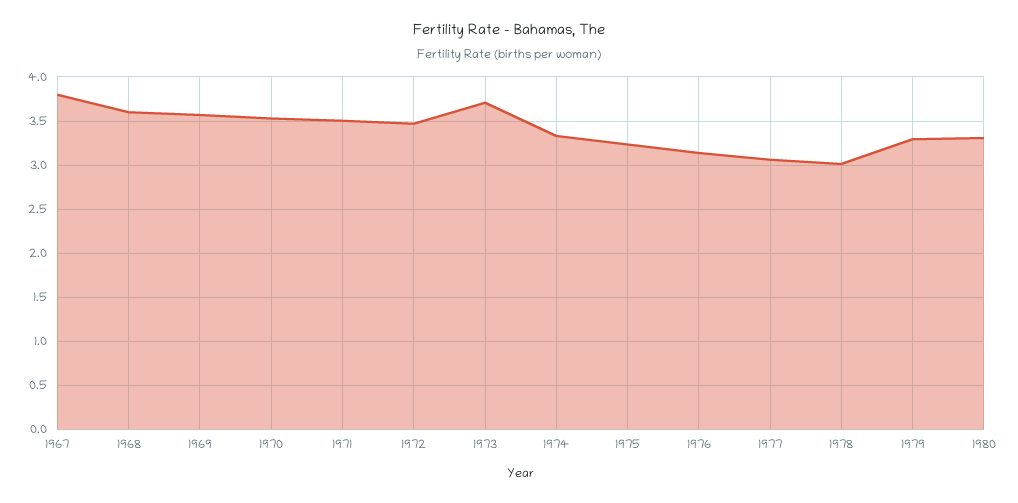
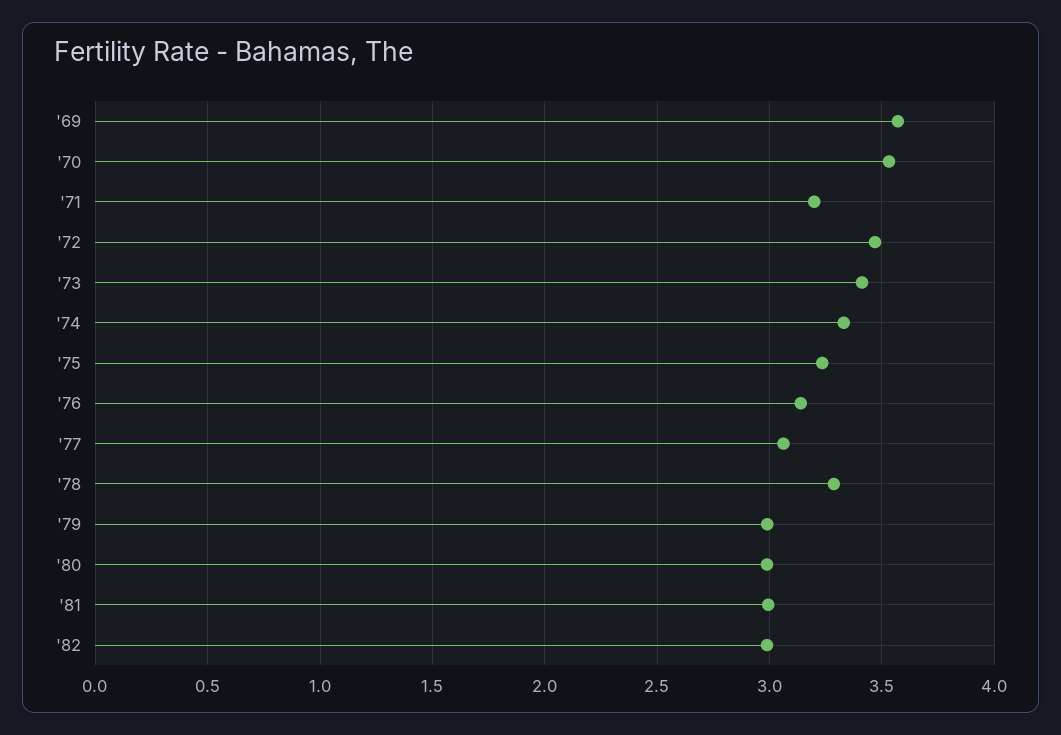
1967: 3.8 -> none
1968: 3.6 -> none
1971: 3.5 -> 3.2
1973: 3.7 -> 3.4
1978: 3 -> 3.3
1979: 3.3 -> 3
1980: 3.3 -> 3
'81: none -> 3
'82: none -> 3

